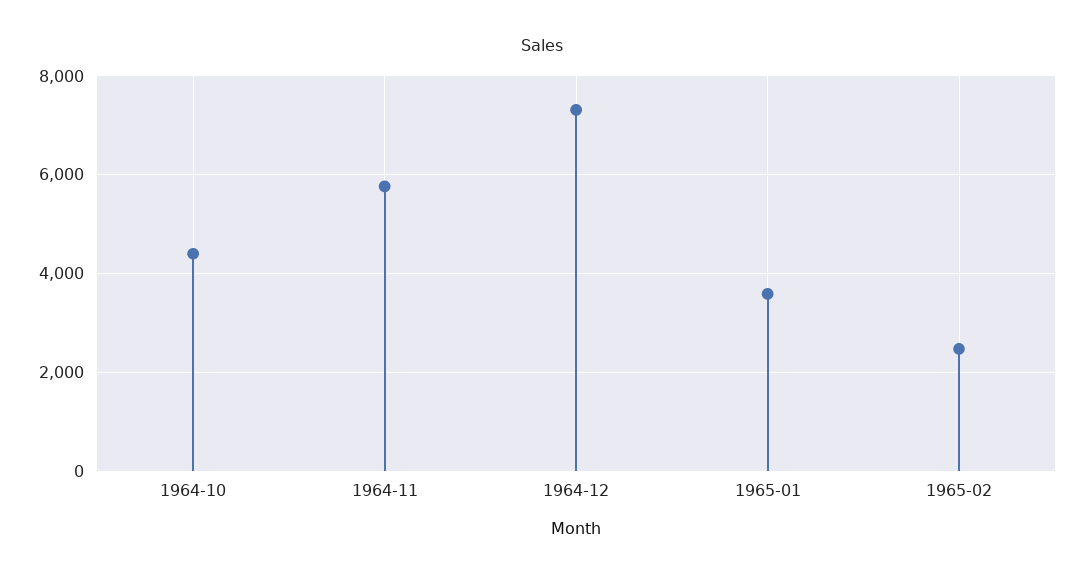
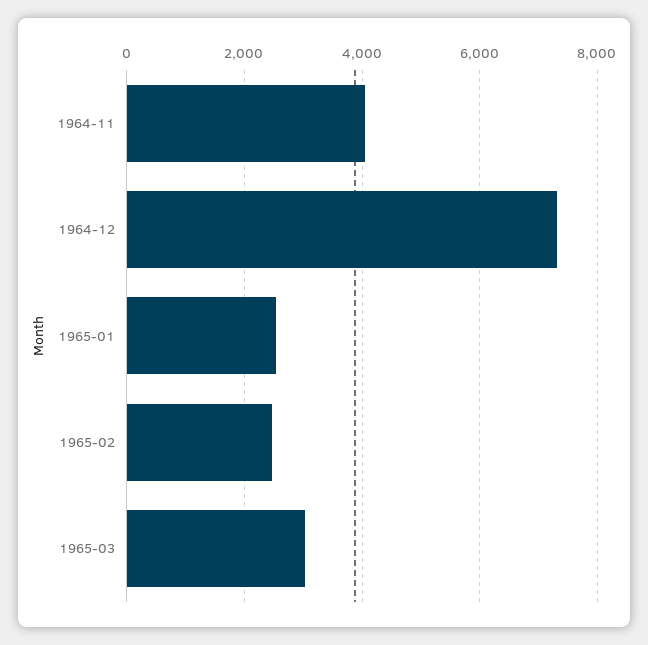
1964-10: 4400 -> none
1964-11: 5800 -> 4000
1965-01: 3600 -> 2600
1965-03: none -> 3000

